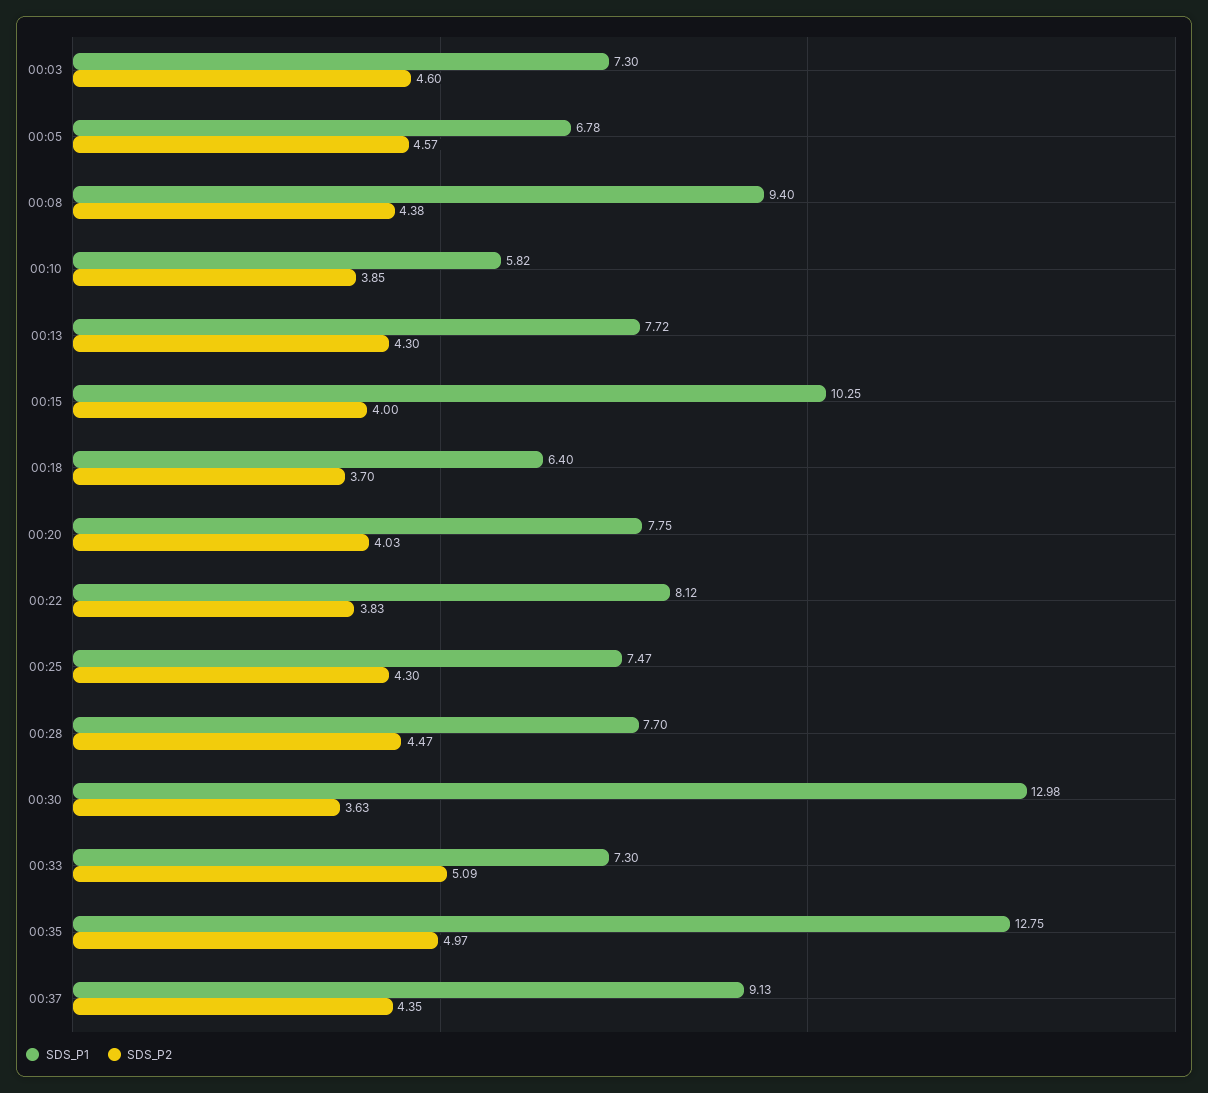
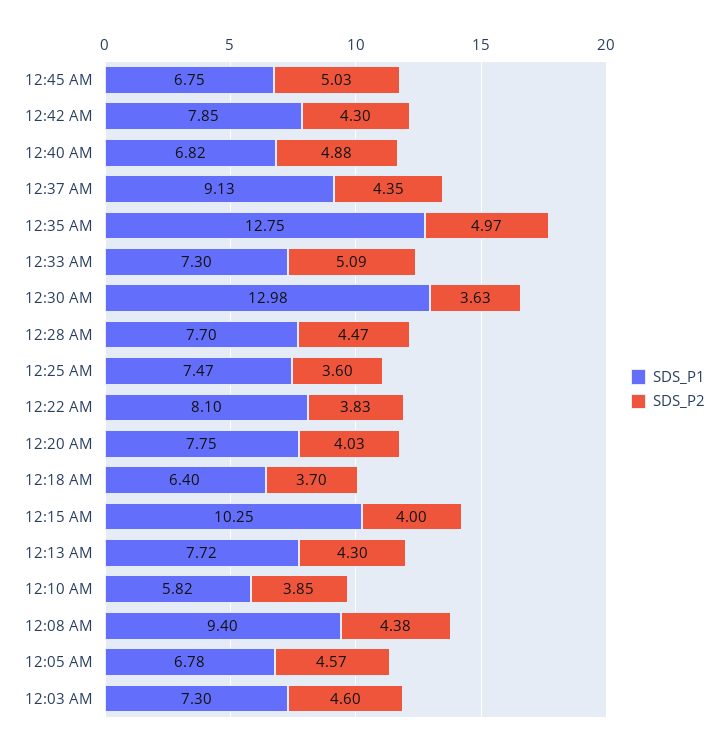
SDS_P1, 00:22: 8.12 -> 8.1
SDS_P2, 00:25: 4.3 -> 3.6
SDS_P1, 12:45 AM: none -> 6.75
SDS_P2, 12:45 AM: none -> 5.03
SDS_P1, 12:42 AM: none -> 7.85
SDS_P2, 12:42 AM: none -> 4.3
SDS_P1, 12:40 AM: none -> 6.82
SDS_P2, 12:40 AM: none -> 4.88

